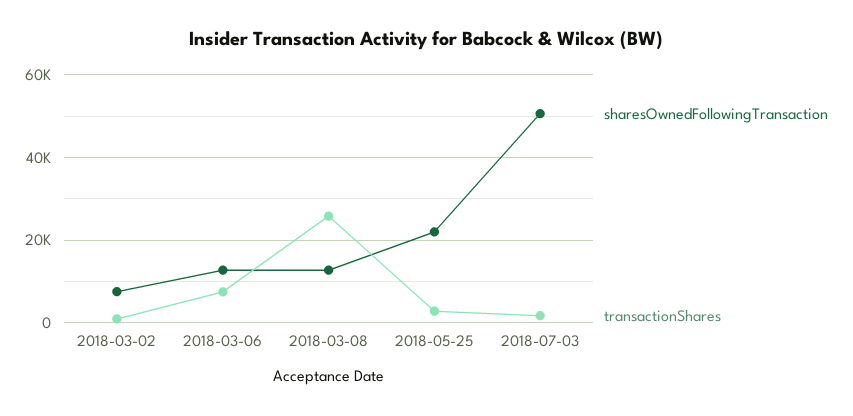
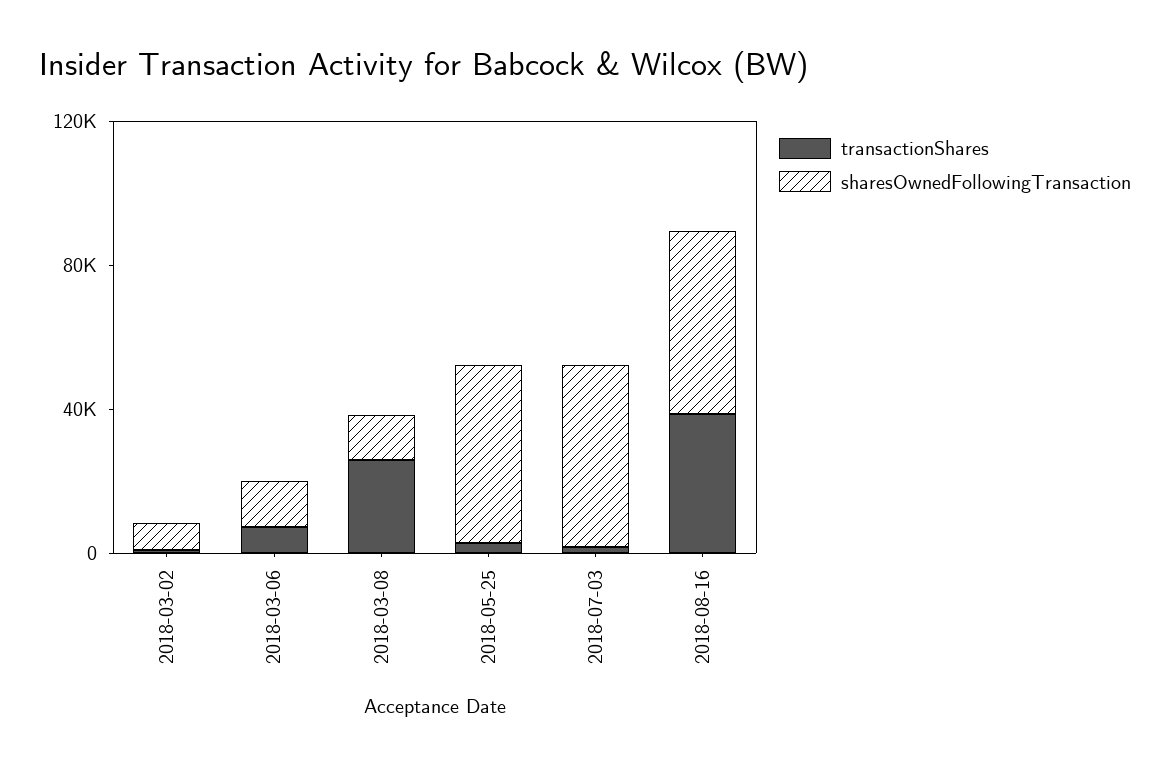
sharesOwnedFollowingTransaction, 2018-05-25: 22000 -> 50000
transactionShares, 2018-08-16: none -> 40000
sharesOwnedFollowingTransaction, 2018-08-16: none -> 50000

